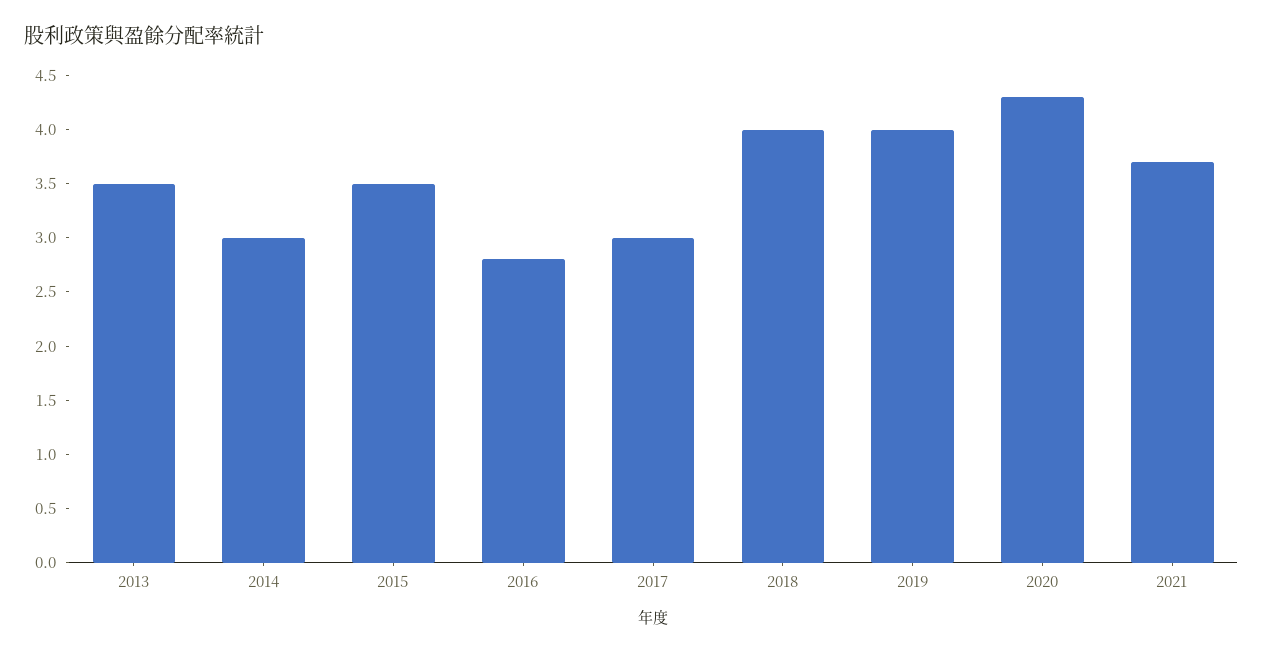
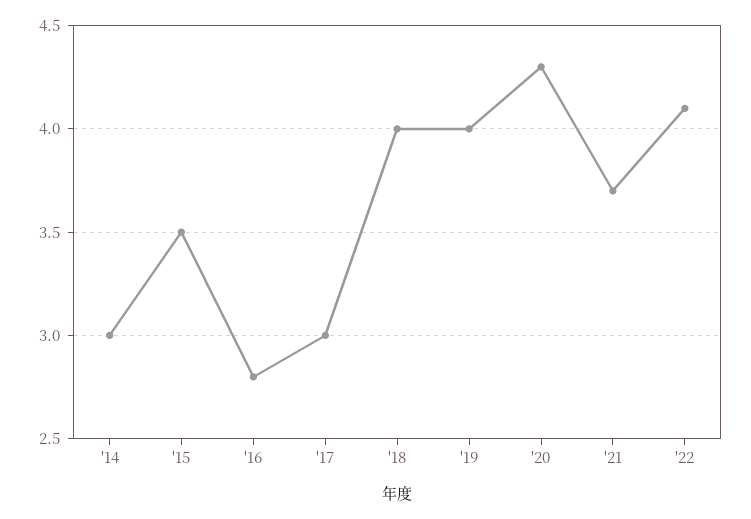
2013: 3.5 -> none
'22: none -> 4.1

